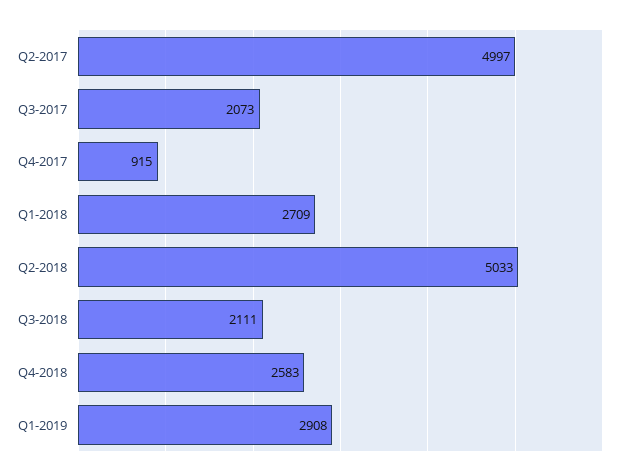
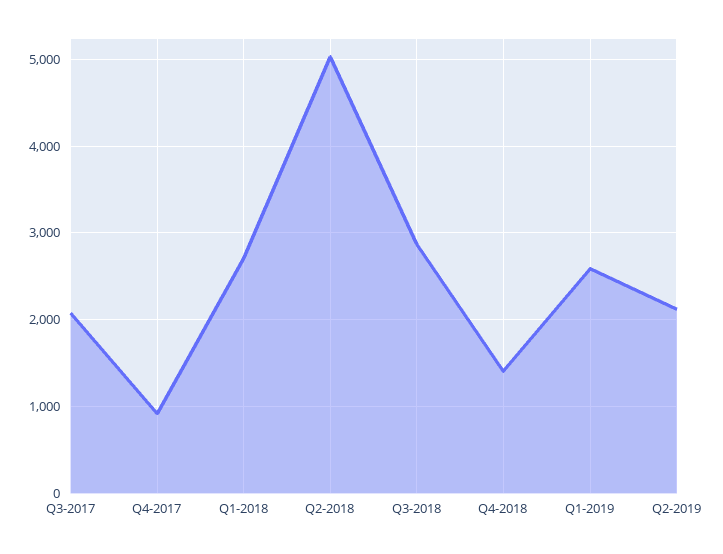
Q2-2017: 4997 -> none
Q3-2018: 2111 -> 2900
Q4-2018: 2583 -> 1400
Q1-2019: 2908 -> 2600
Q2-2019: none -> 2100

